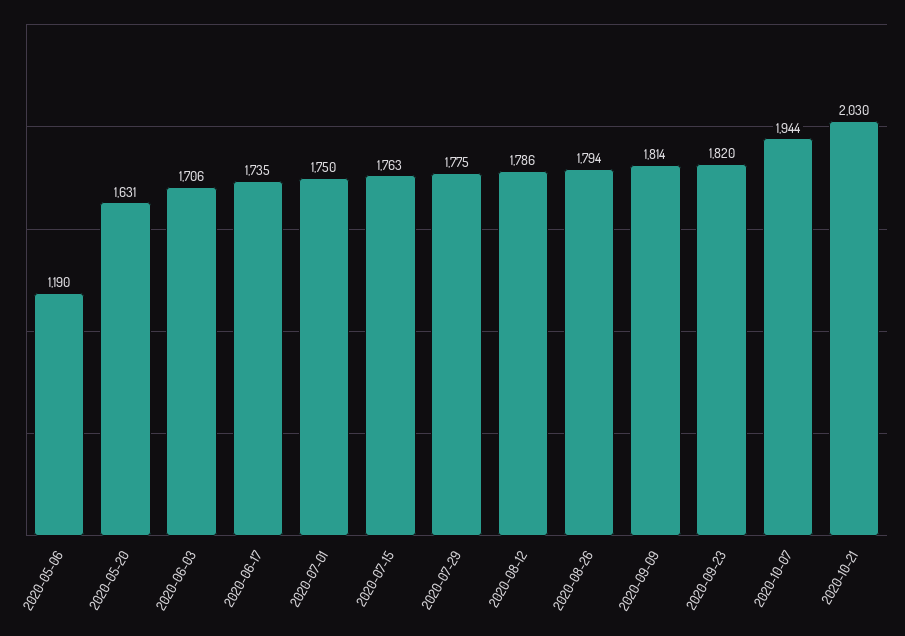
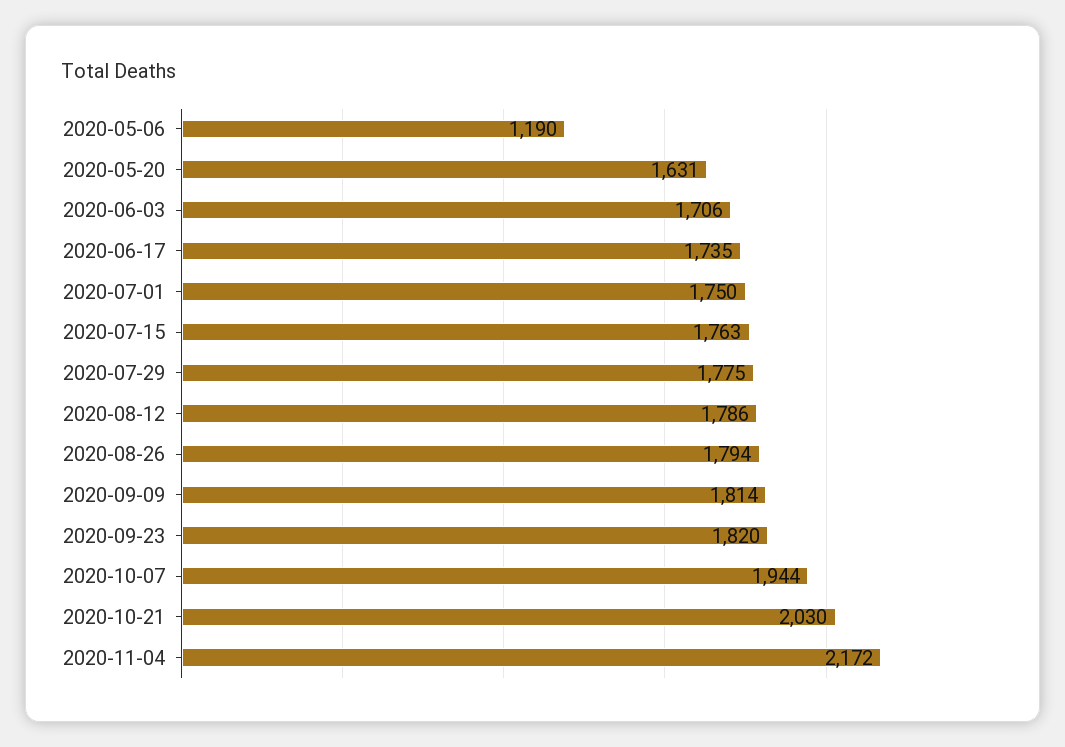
2020-11-04: none -> 2172

